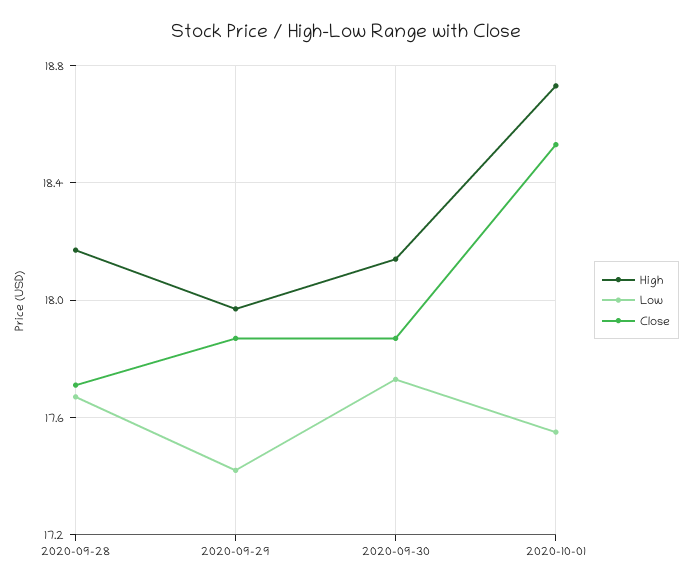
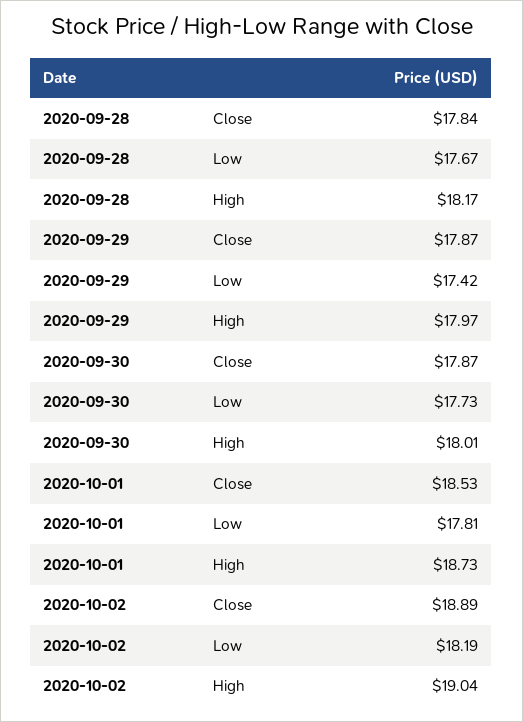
Close, 2020-09-28: 17.7 -> 17.84
High, 2020-09-30: 18.15 -> 18.01
Low, 2020-10-01: 17.55 -> 17.81
Close, 2020-10-02: none -> 18.89
Low, 2020-10-02: none -> 18.19
High, 2020-10-02: none -> 19.04

